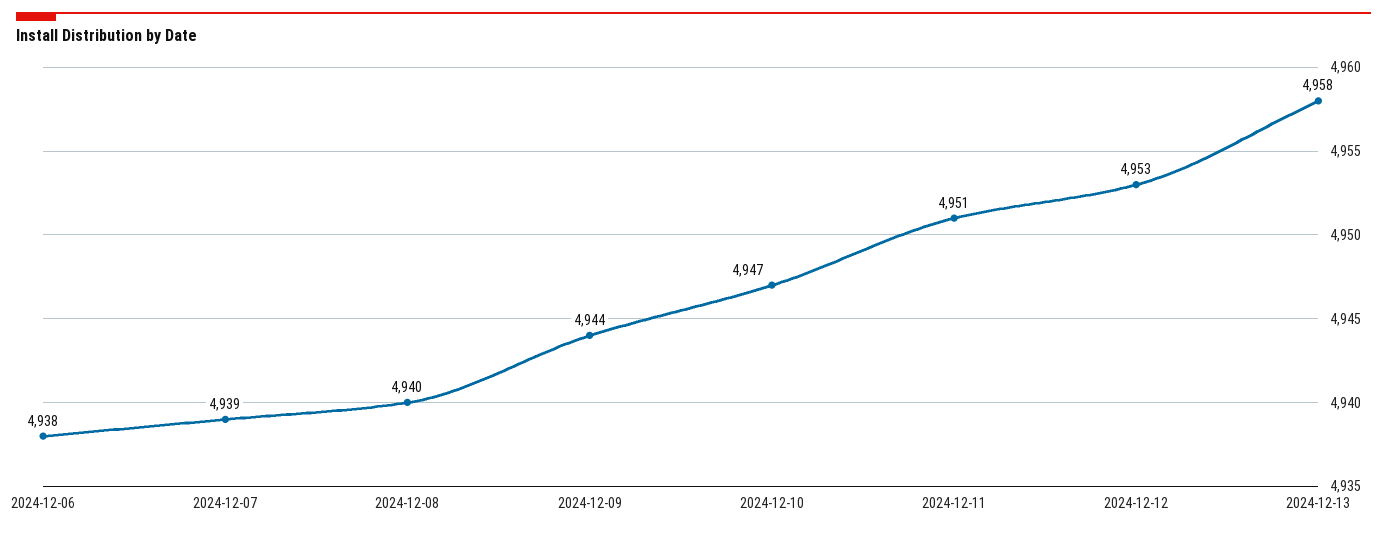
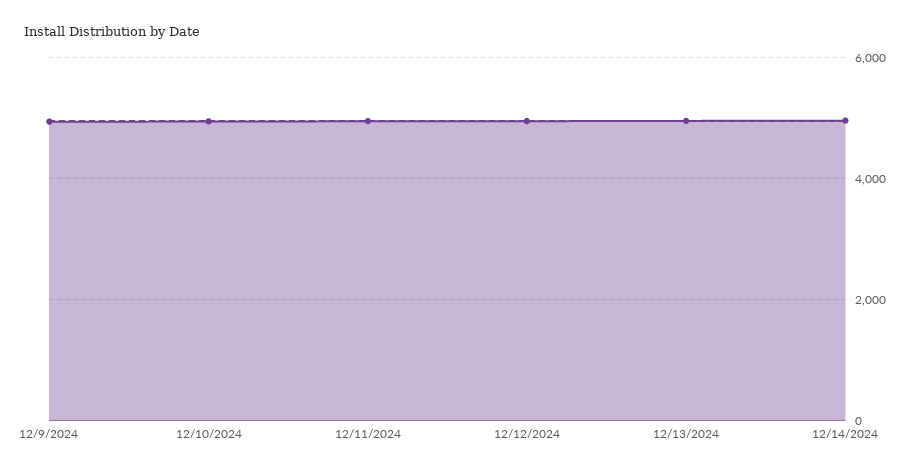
2024-12-06: 4938 -> none
2024-12-07: 4939 -> none
2024-12-08: 4940 -> none
12/14/2024: none -> 5000

